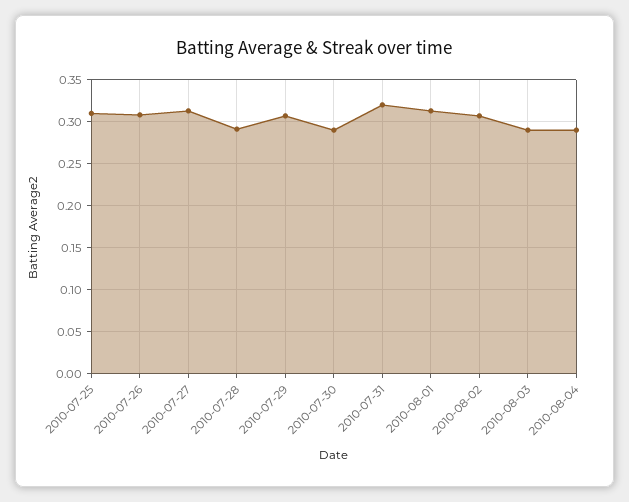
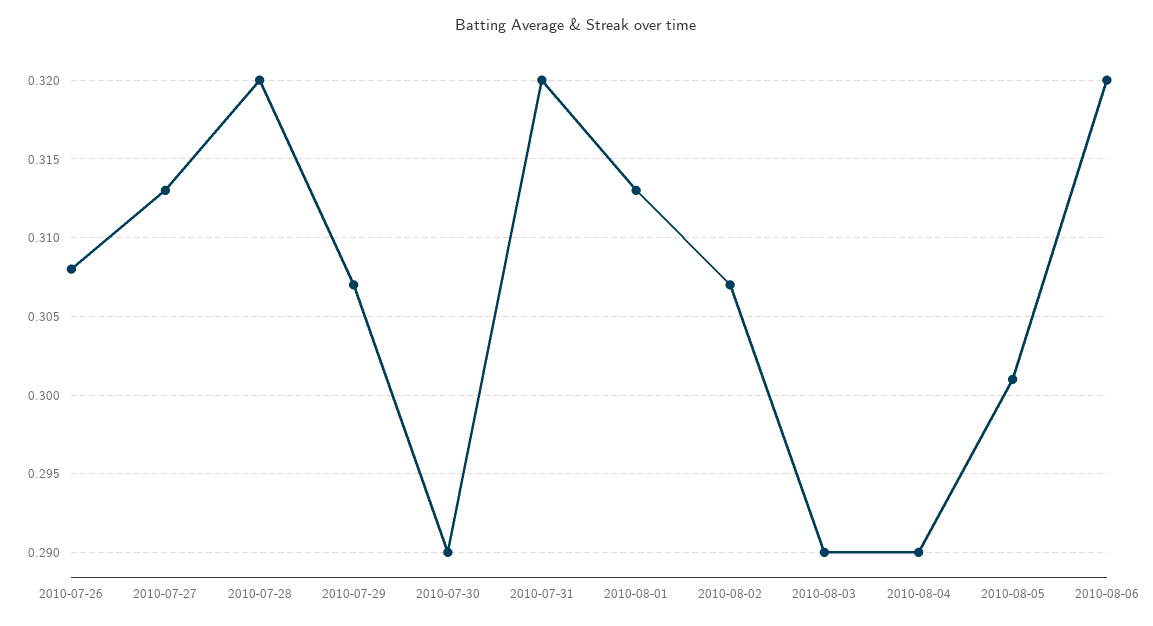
2010-07-25: 0.31 -> none
2010-07-28: 0.29 -> 0.32
2010-08-05: none -> 0.301
2010-08-06: none -> 0.32

